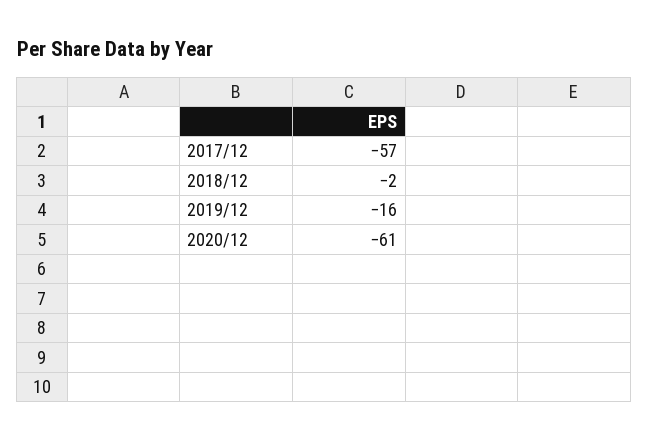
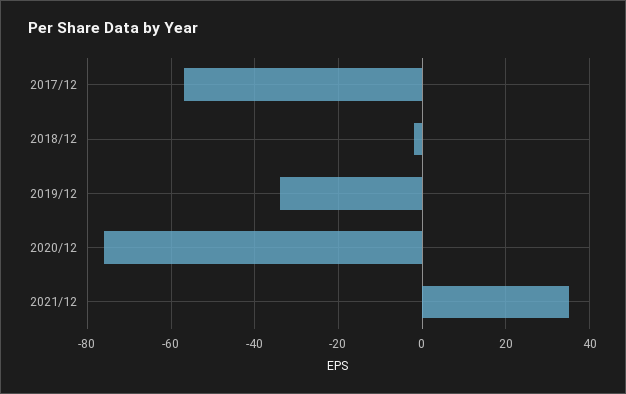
2019/12: -16 -> -35
2020/12: -61 -> -75
2021/12: none -> 35

